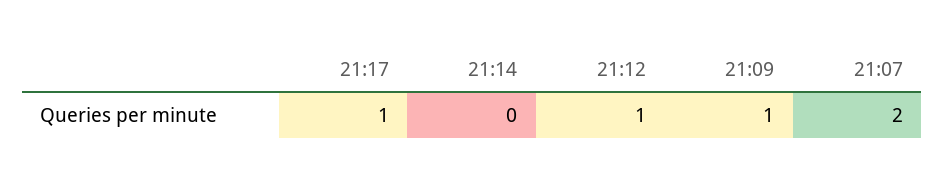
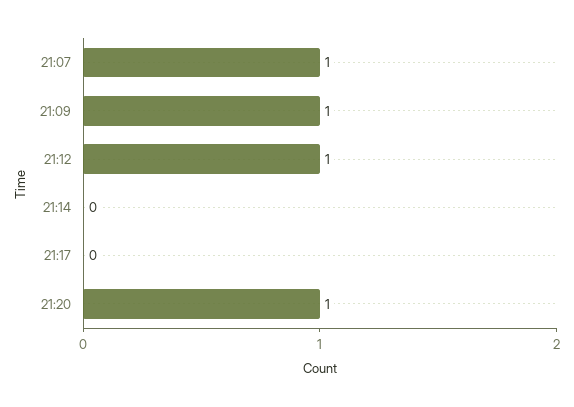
21:17: 1 -> 0
21:07: 2 -> 1
21:20: none -> 1

